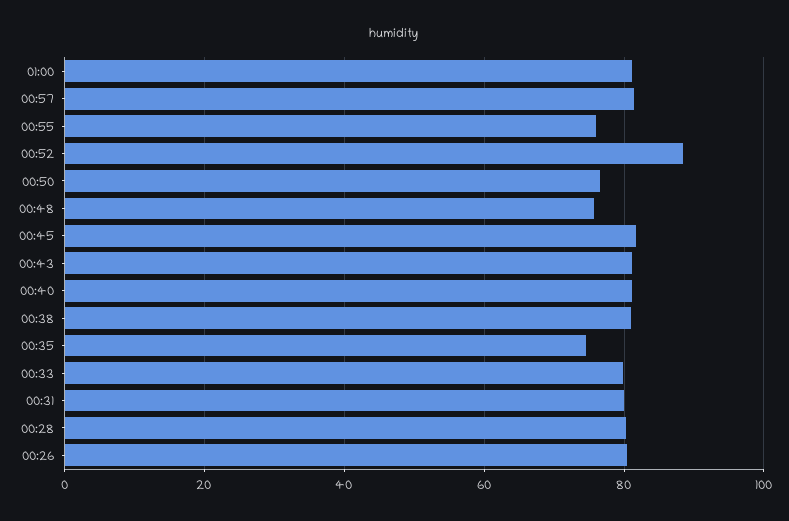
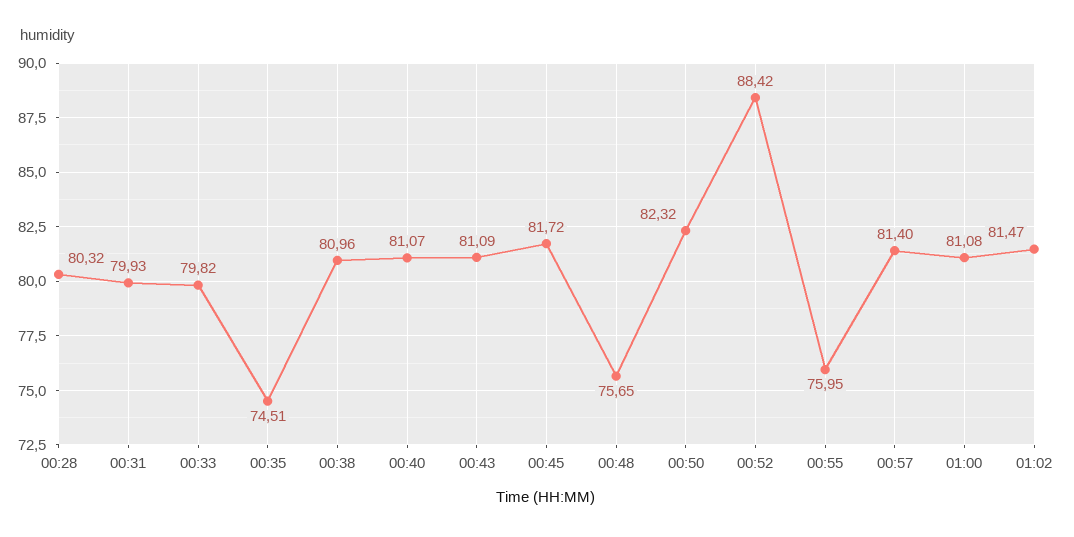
00:50: 76 -> 82.32
00:26: 80 -> none
01:02: none -> 81.47

